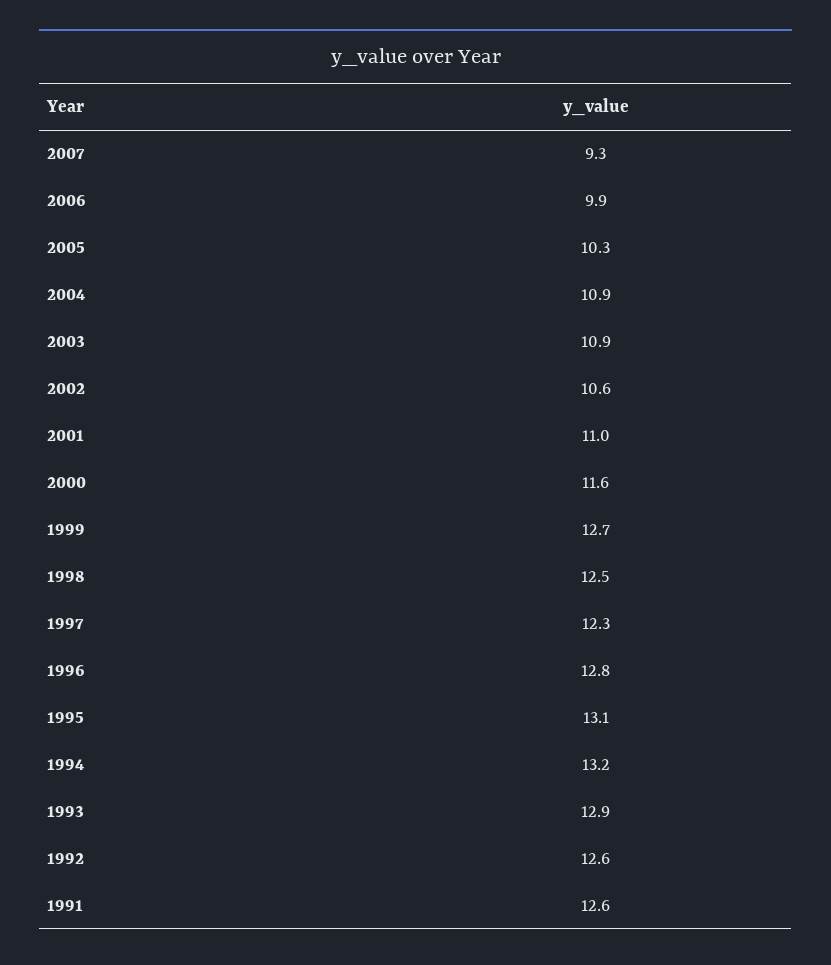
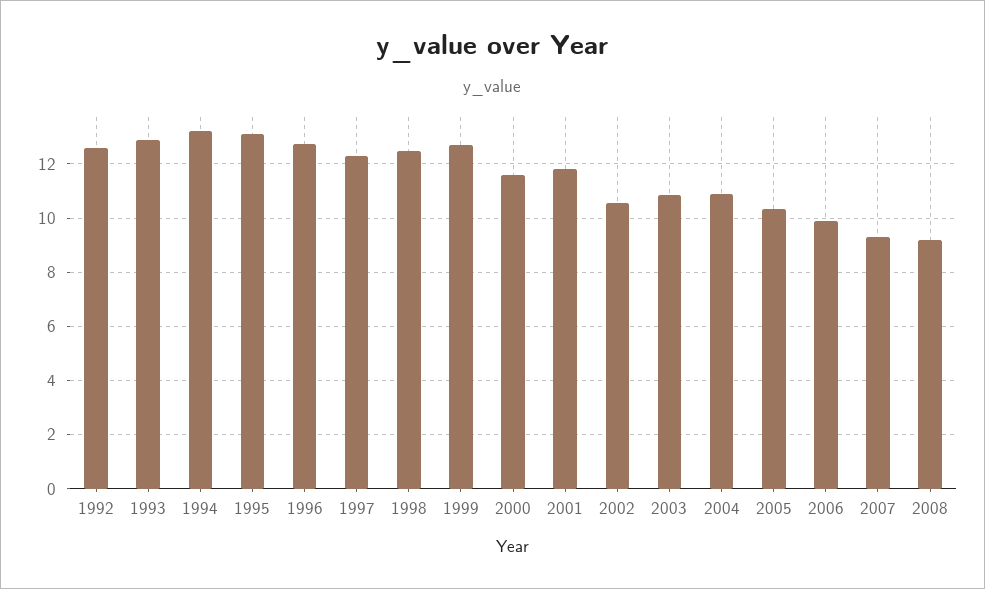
2001: 11 -> 11.75
1991: 12.6 -> none
2008: none -> 9.25

